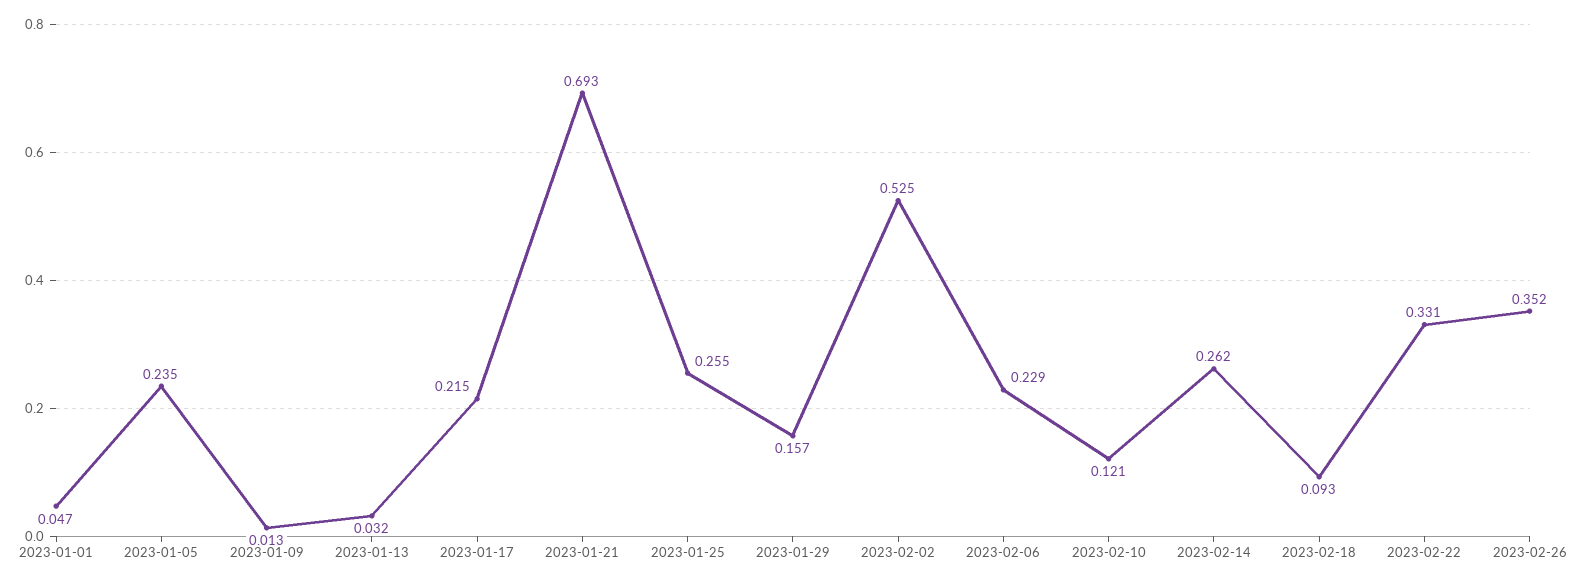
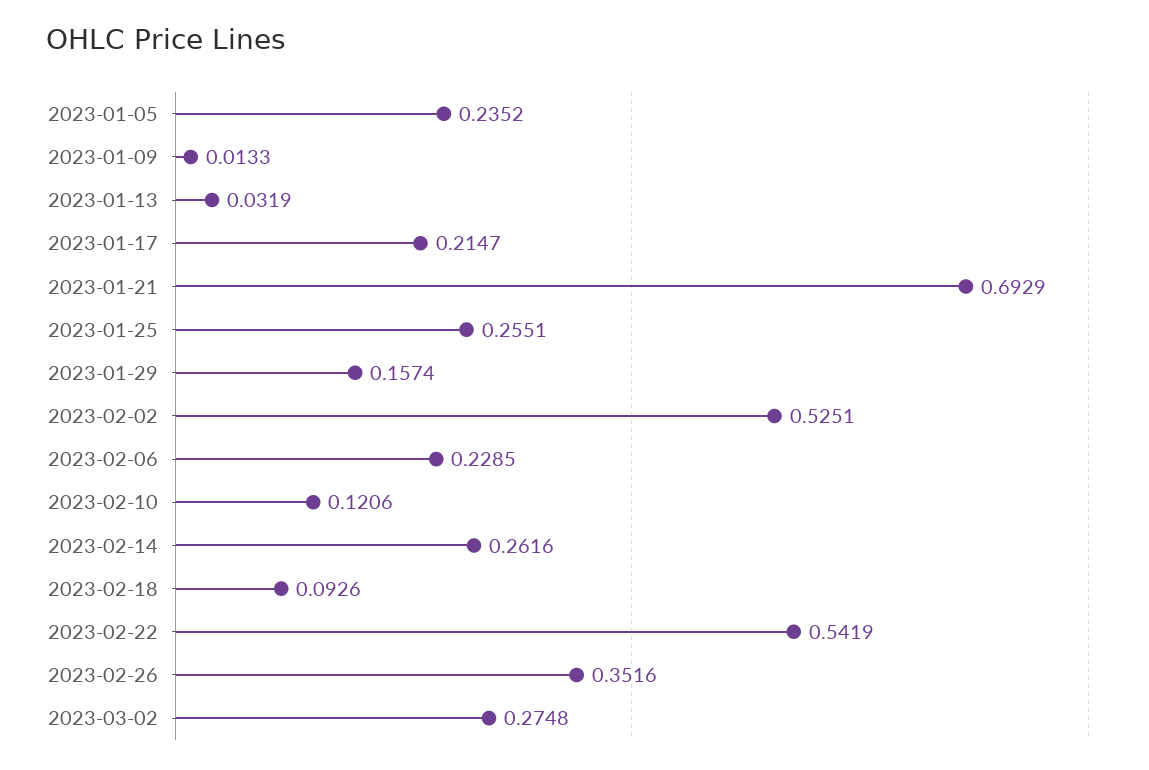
2023-01-01: 0.047 -> none
2023-02-22: 0.331 -> 0.5419
2023-03-02: none -> 0.2748

